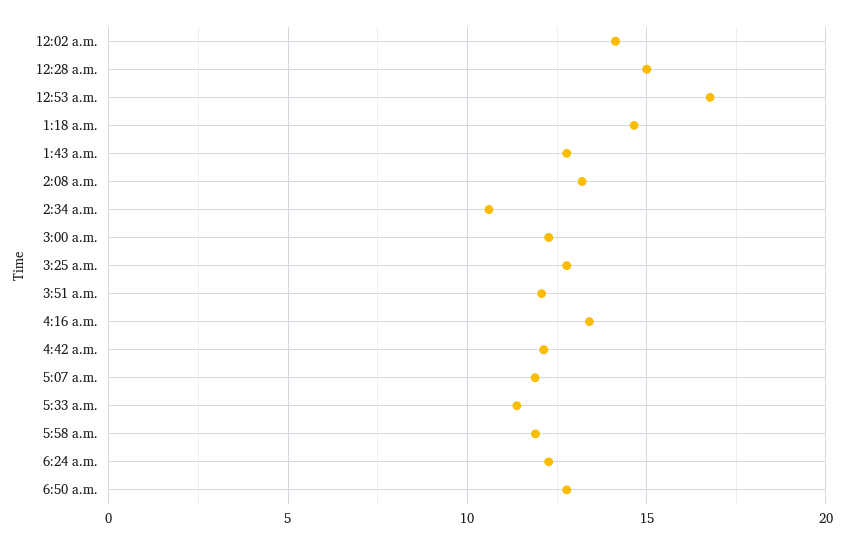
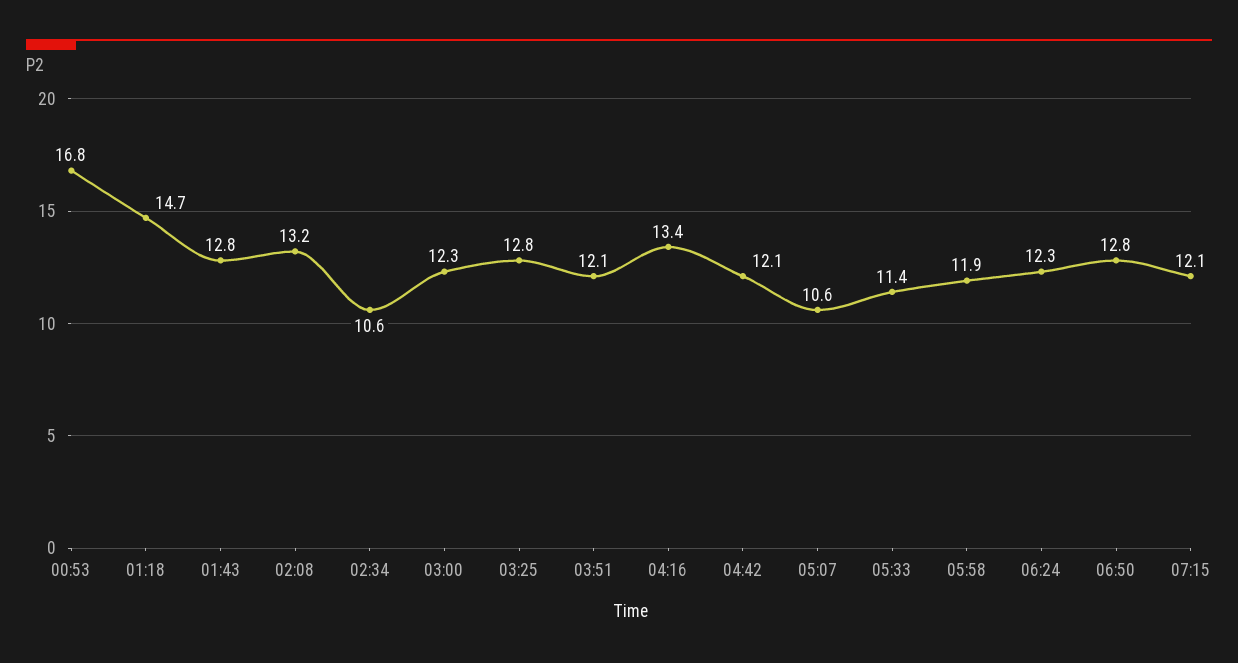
12:02 a.m.: 14 -> none
12:28 a.m.: 15 -> none
5:07 a.m.: 12 -> 10.6
07:15: none -> 12.1

